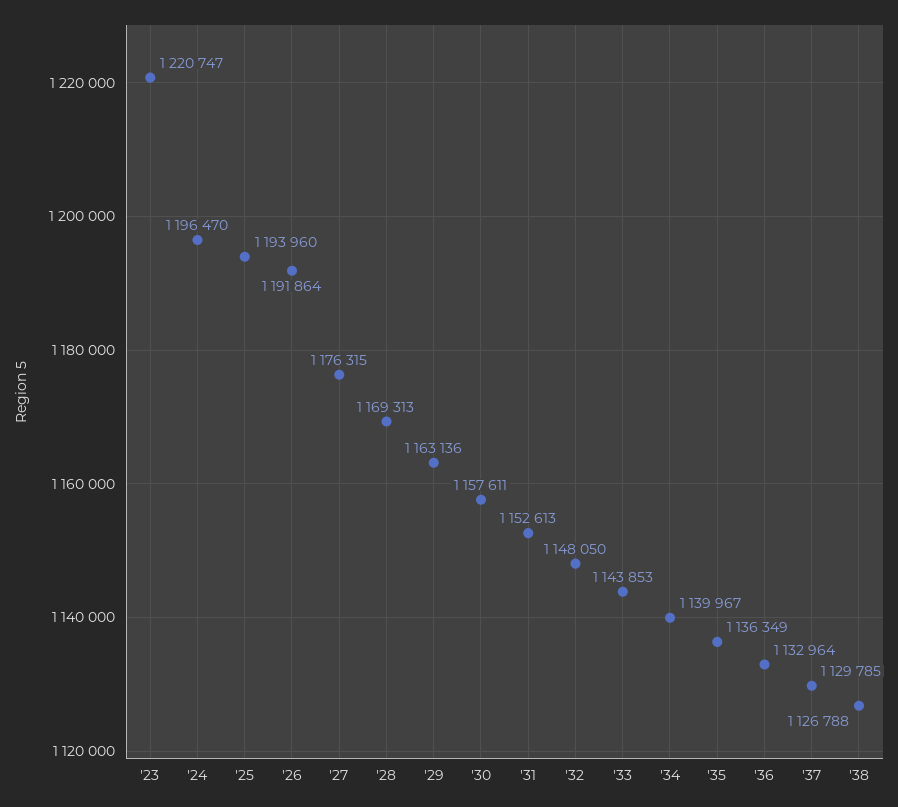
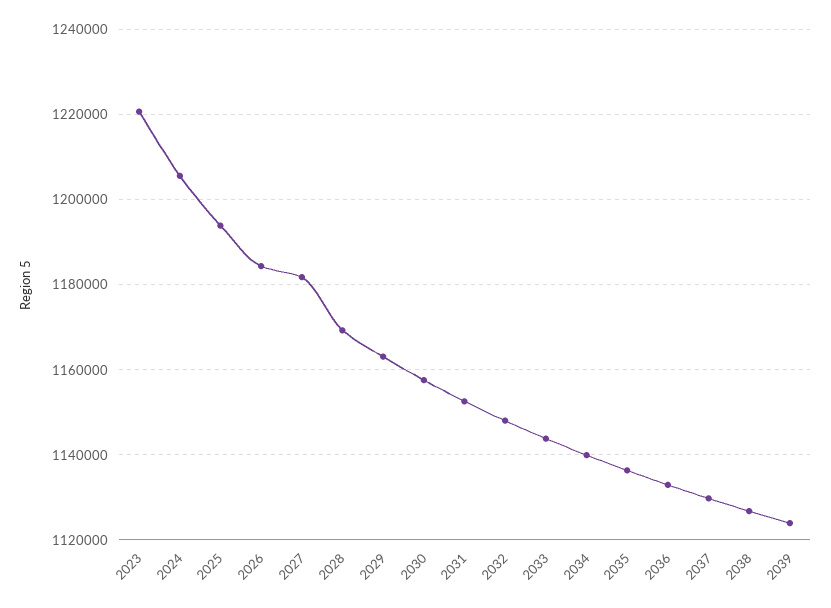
'24: 1196470 -> 1206000
'26: 1191864 -> 1184000
'27: 1176315 -> 1182000
2039: none -> 1124000

